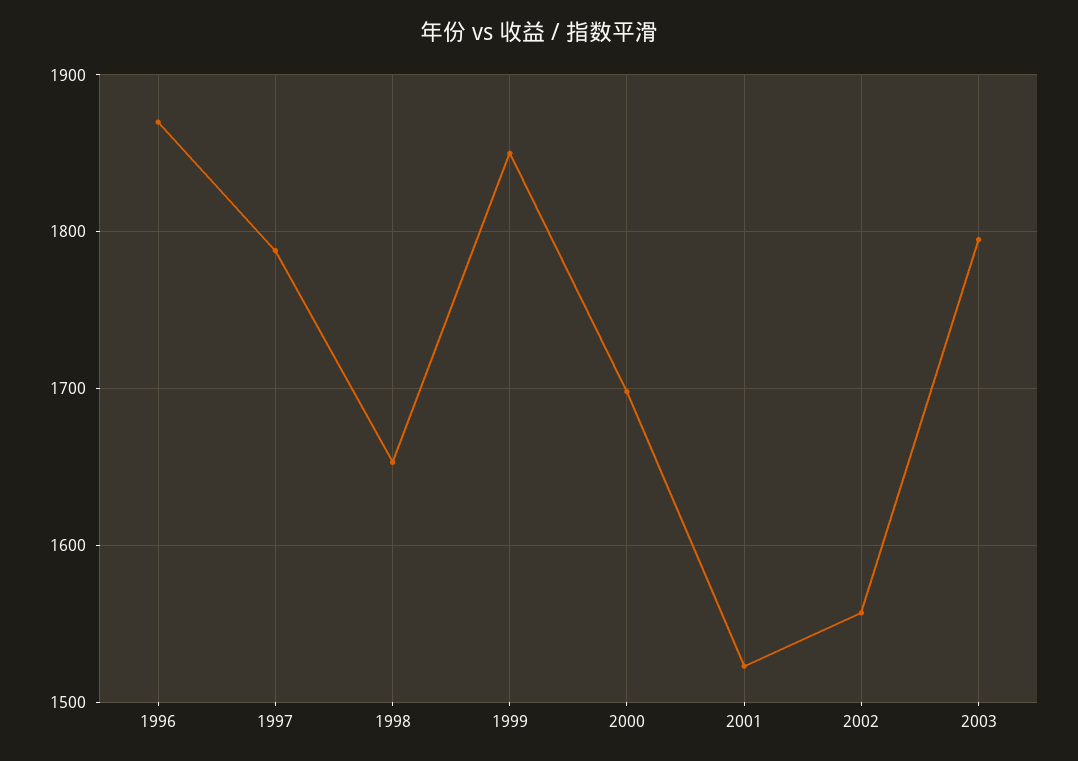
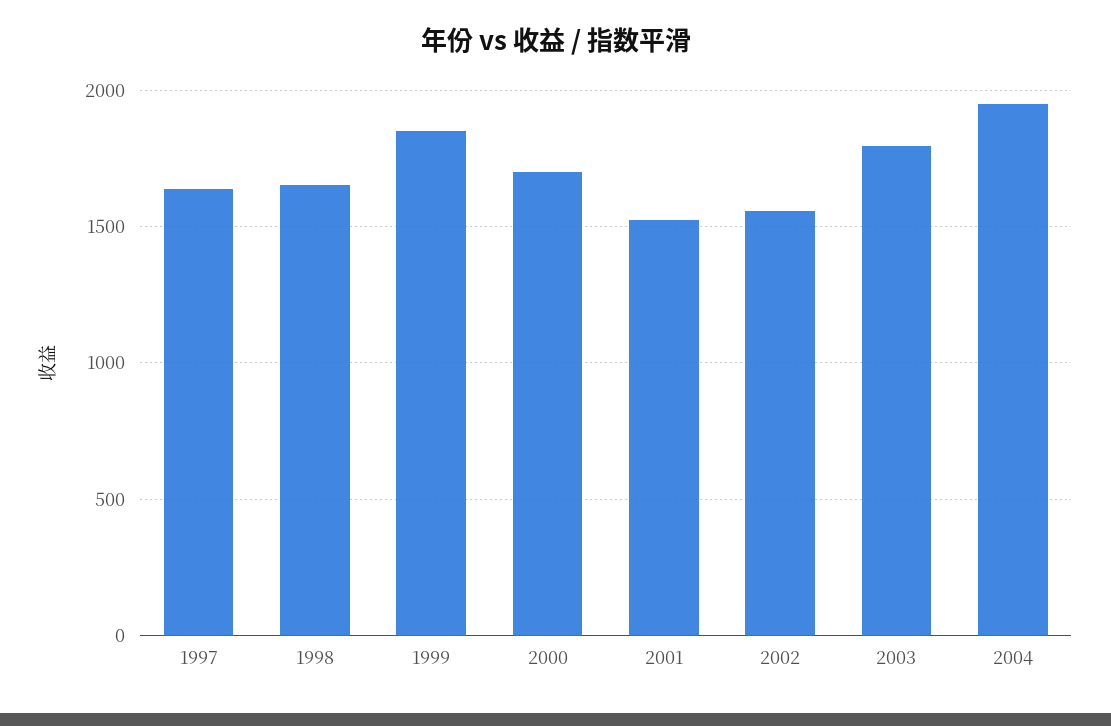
1996: 1870 -> none
1997: 1790 -> 1650
2004: none -> 1950

